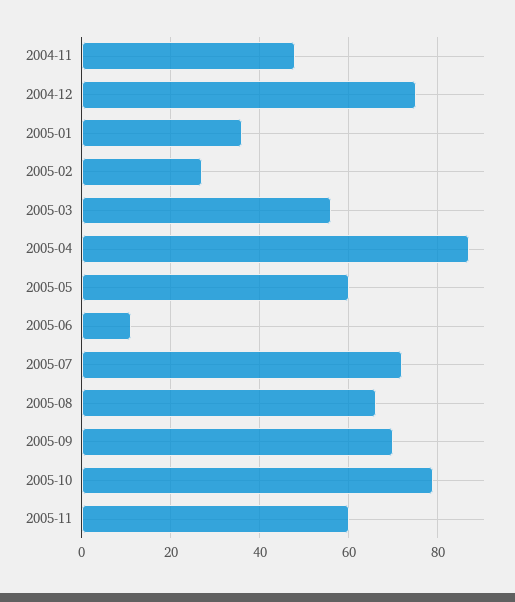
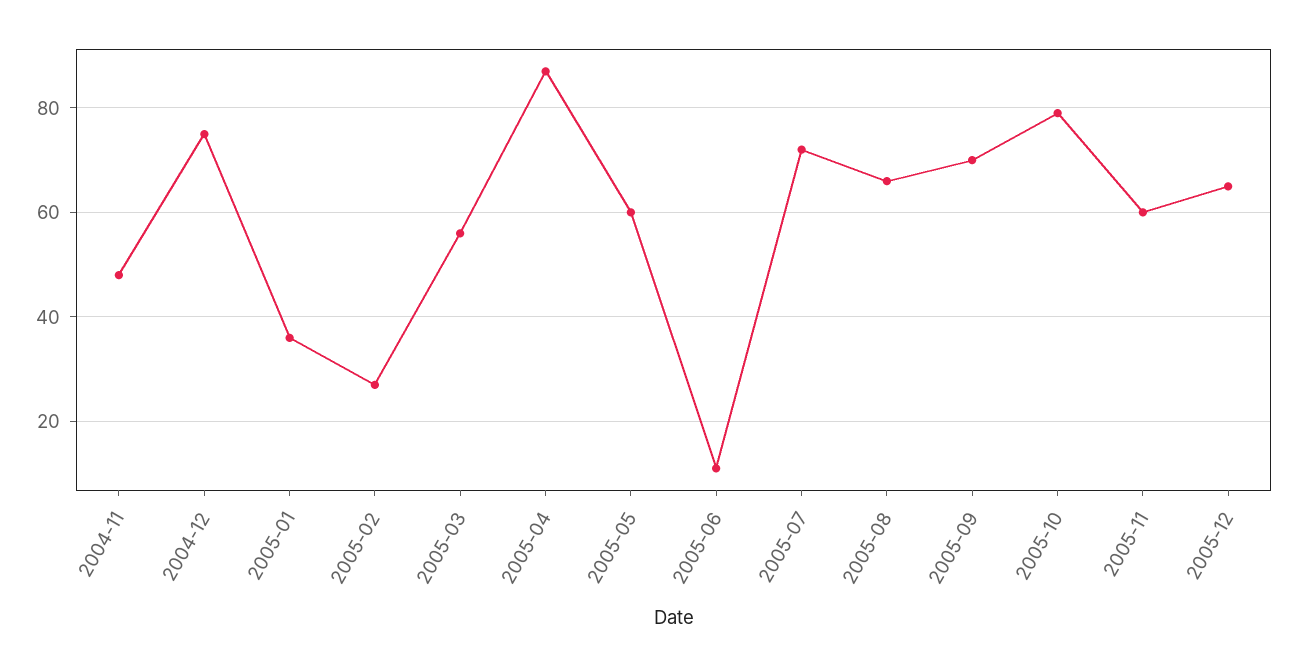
2005-12: none -> 65

